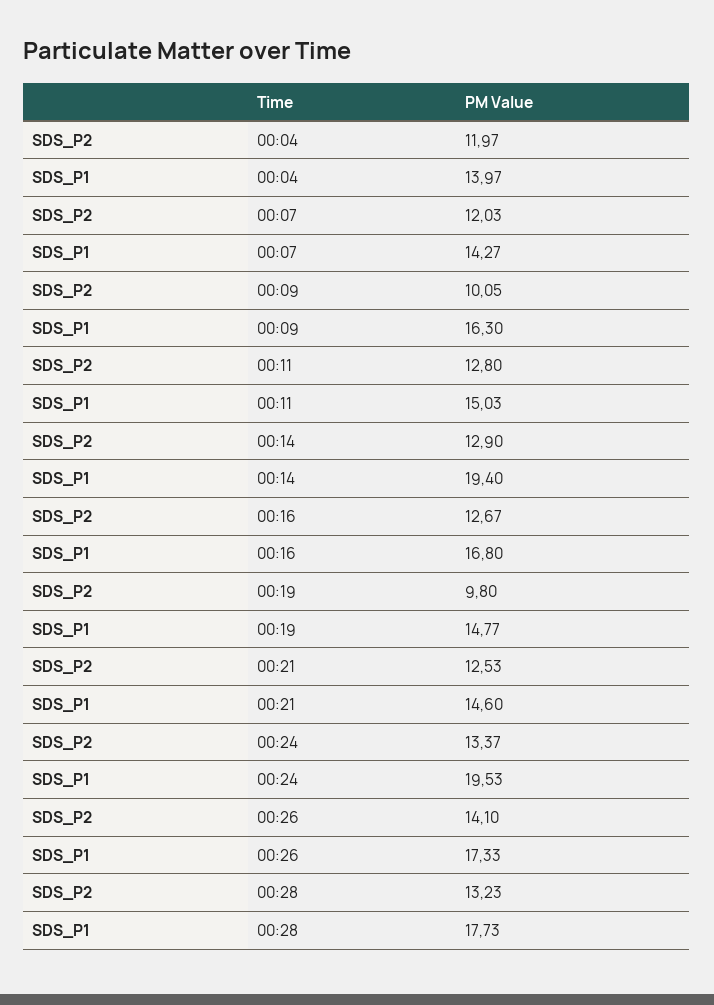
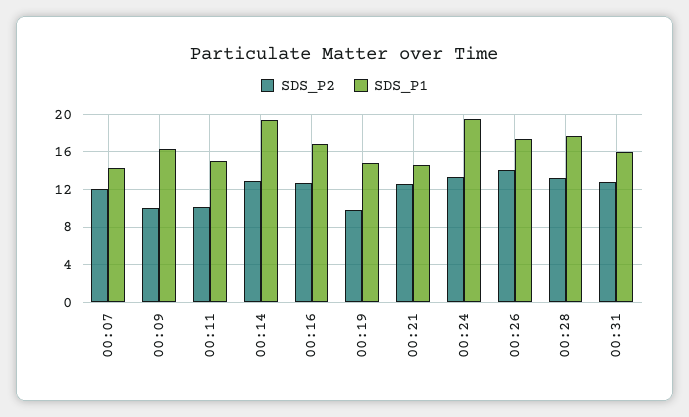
SDS_P2, 00:04: 11.97 -> none
SDS_P1, 00:04: 13.97 -> none
SDS_P2, 00:11: 12.8 -> 10
SDS_P2, 00:31: none -> 13
SDS_P1, 00:31: none -> 16

